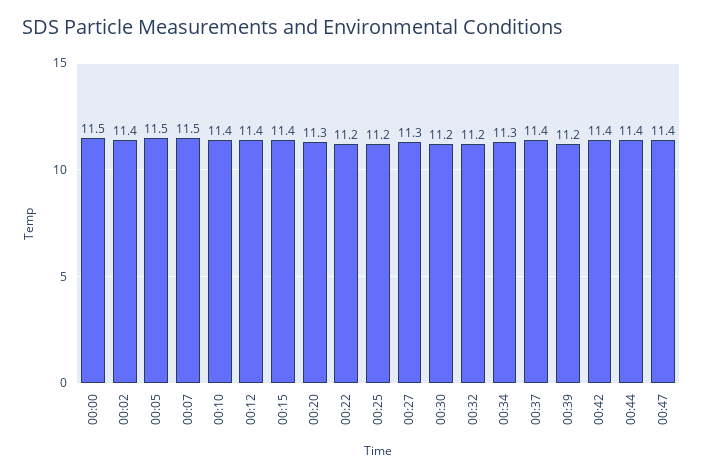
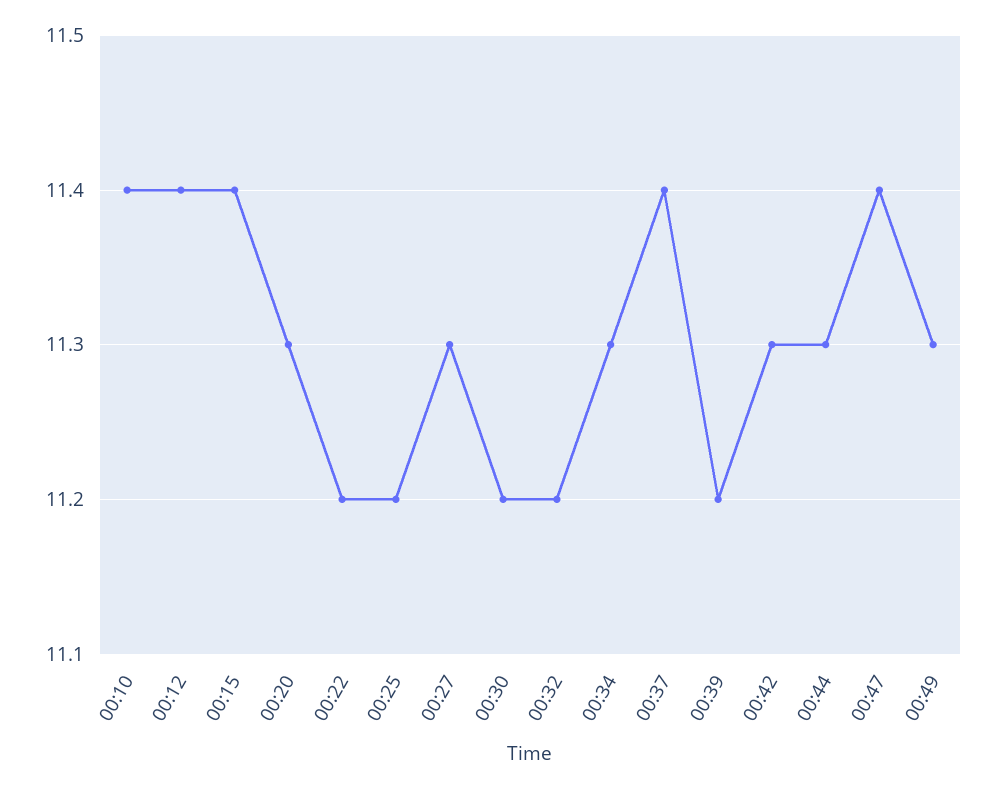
00:00: 11.5 -> none
00:02: 11.4 -> none
00:05: 11.5 -> none
00:07: 11.5 -> none
00:42: 11.4 -> 11.3
00:44: 11.4 -> 11.3
00:49: none -> 11.3

